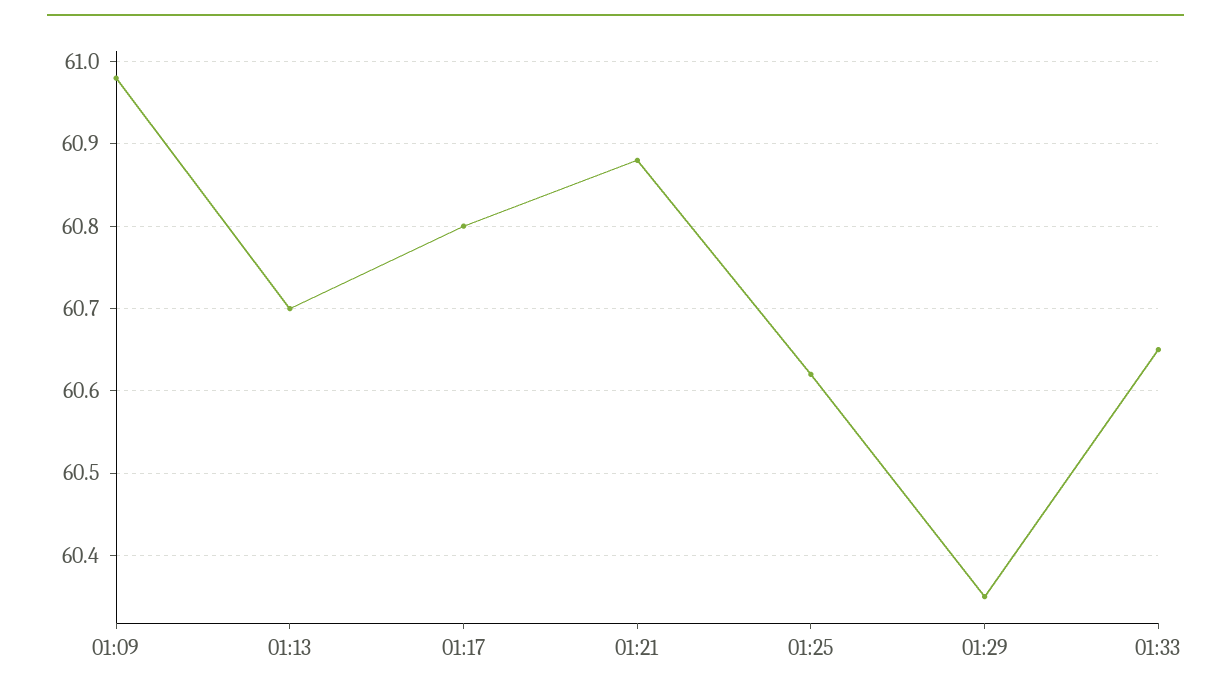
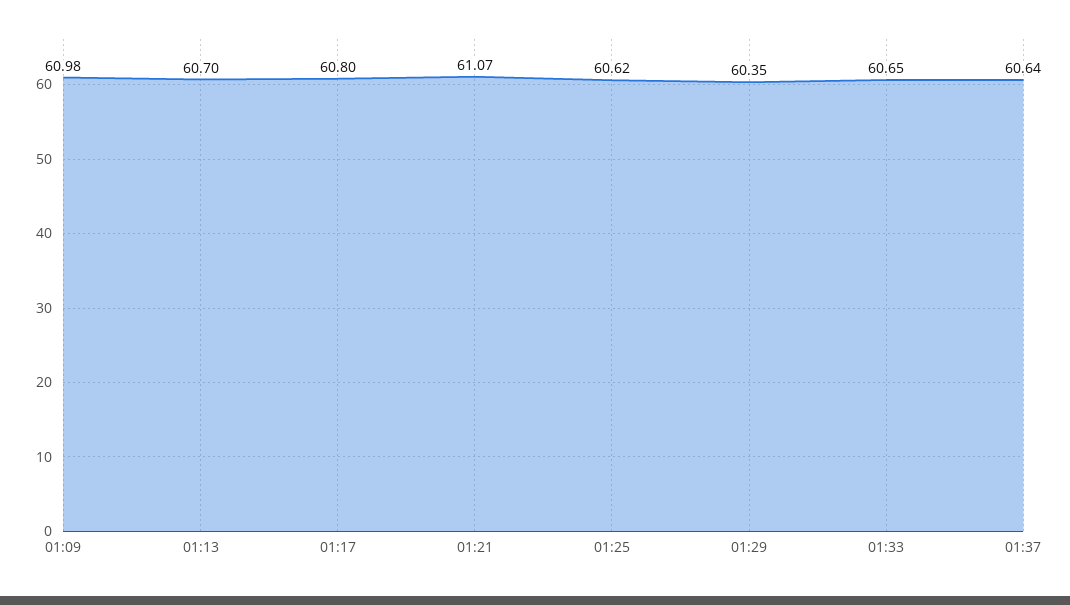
01:21: 60.88 -> 61.07
01:37: none -> 60.64

